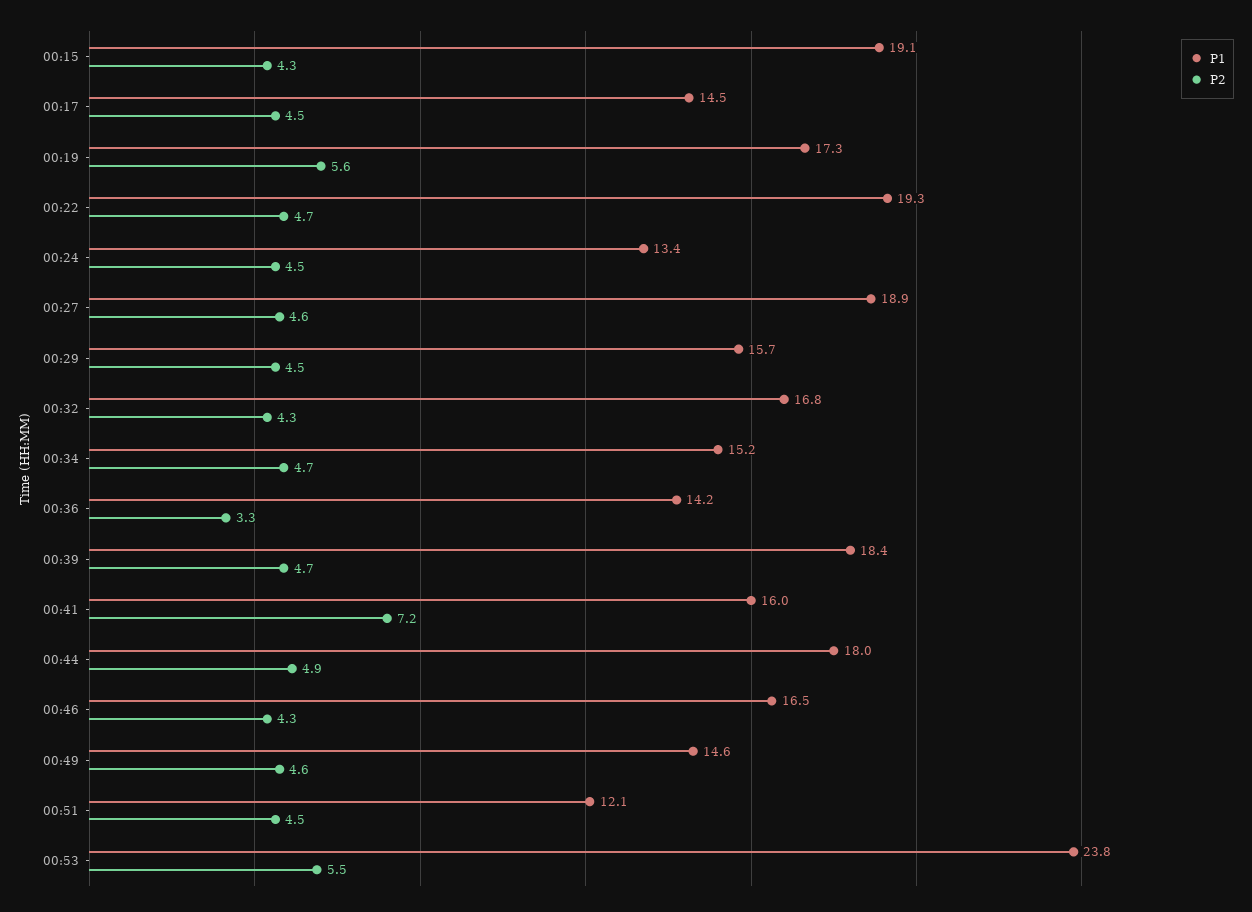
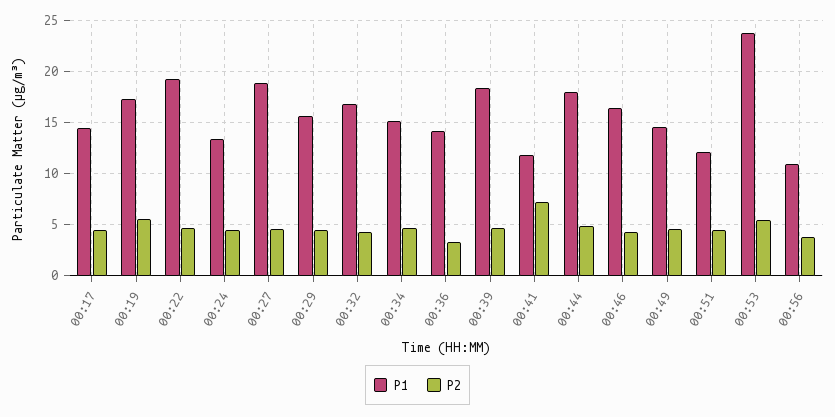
P1, 00:15: 19.1 -> none
P2, 00:15: 4.3 -> none
P1, 00:41: 16 -> 12
P1, 00:56: none -> 11
P2, 00:56: none -> 4

